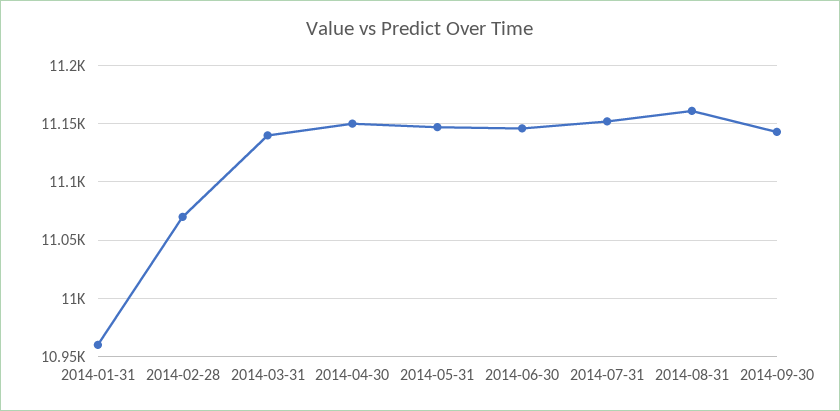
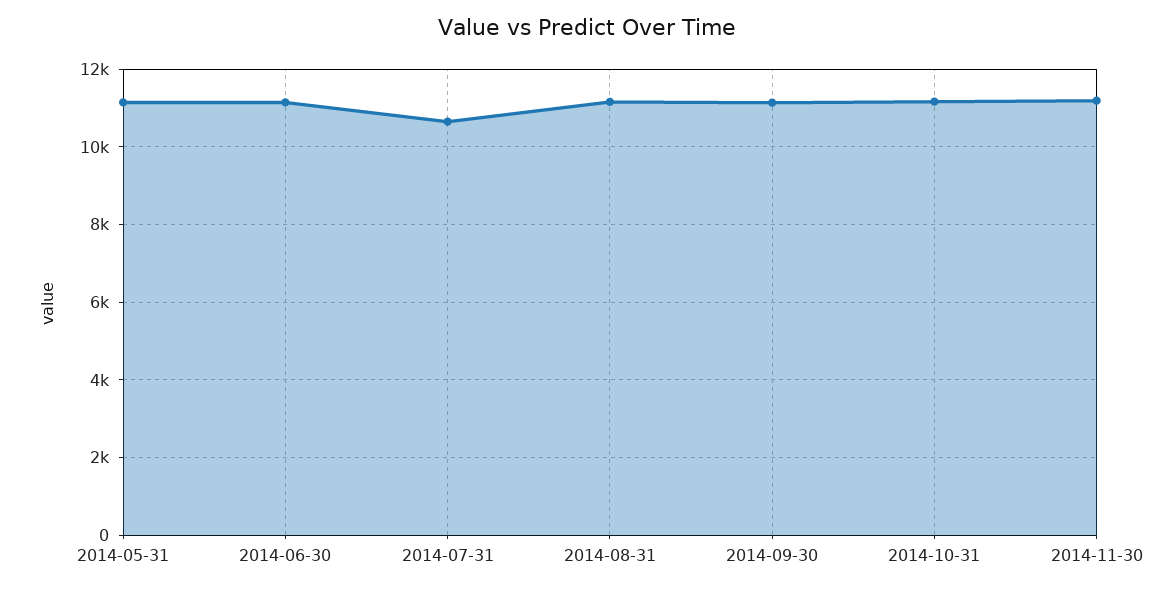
2014-01-31: 10960 -> none
2014-02-28: 11070 -> none
2014-03-31: 11140 -> none
2014-04-30: 11150 -> none
2014-07-31: 11150 -> 10600
2014-10-31: none -> 11200
2014-11-30: none -> 11200

